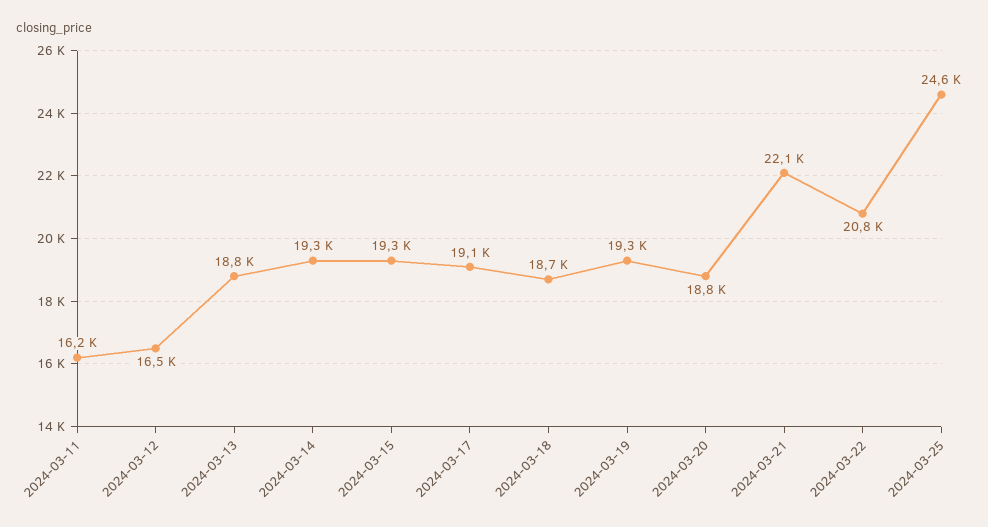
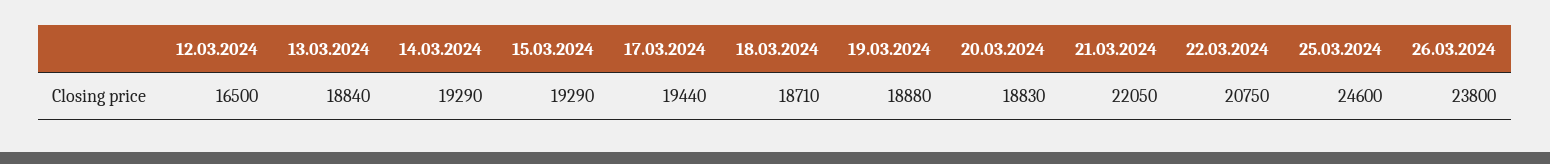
2024-03-11: 16200 -> none
2024-03-17: 19100 -> 19440
2024-03-19: 19300 -> 18880
26.03.2024: none -> 23800

